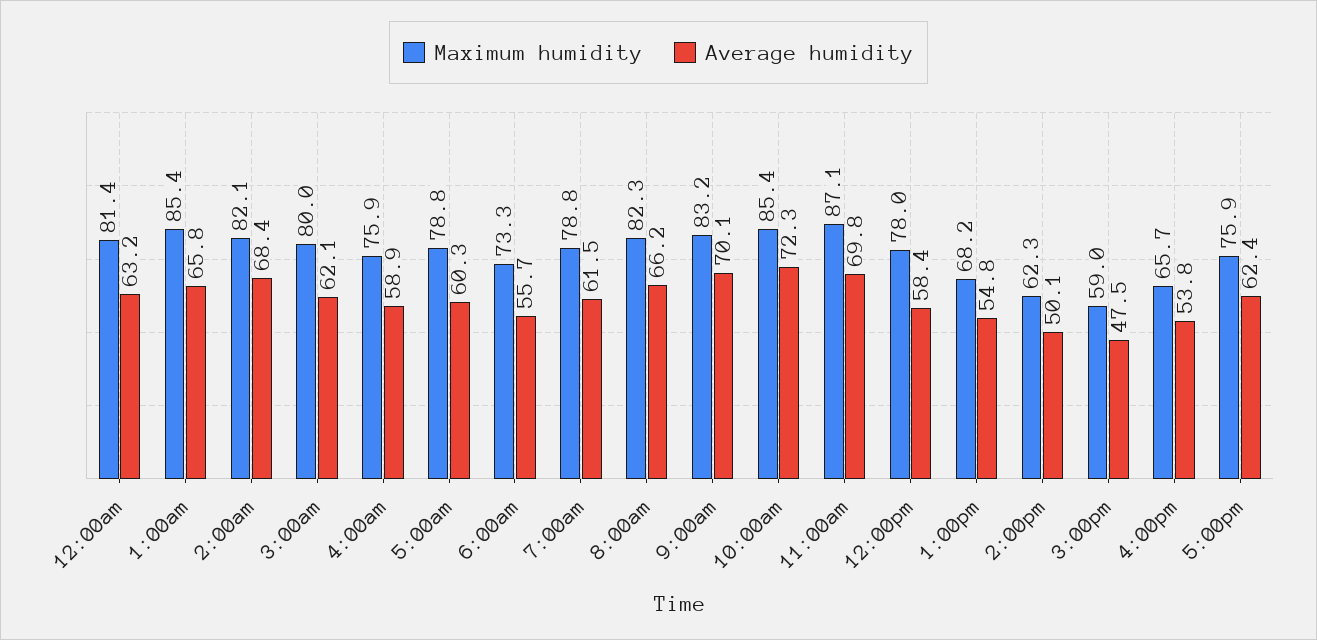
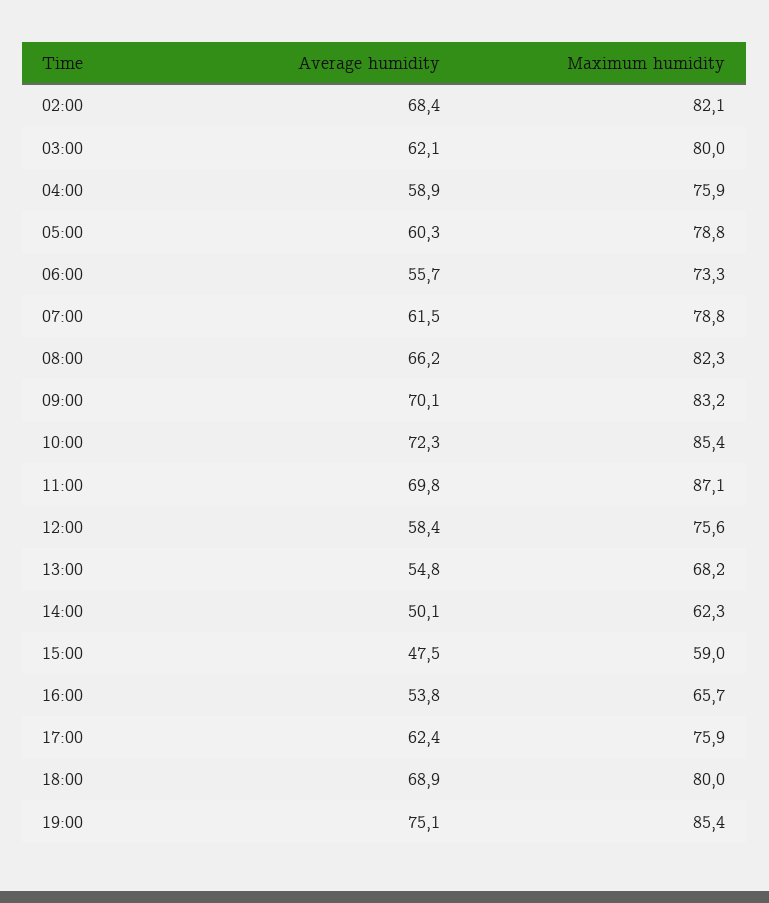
Maximum humidity, 12:00am: 81.4 -> none
Average humidity, 12:00am: 63.2 -> none
Maximum humidity, 1:00am: 85.4 -> none
Average humidity, 1:00am: 65.8 -> none
Maximum humidity, 12:00pm: 78 -> 75.6
Average humidity, 18:00: none -> 68.9
Maximum humidity, 18:00: none -> 80
Average humidity, 19:00: none -> 75.1
Maximum humidity, 19:00: none -> 85.4

